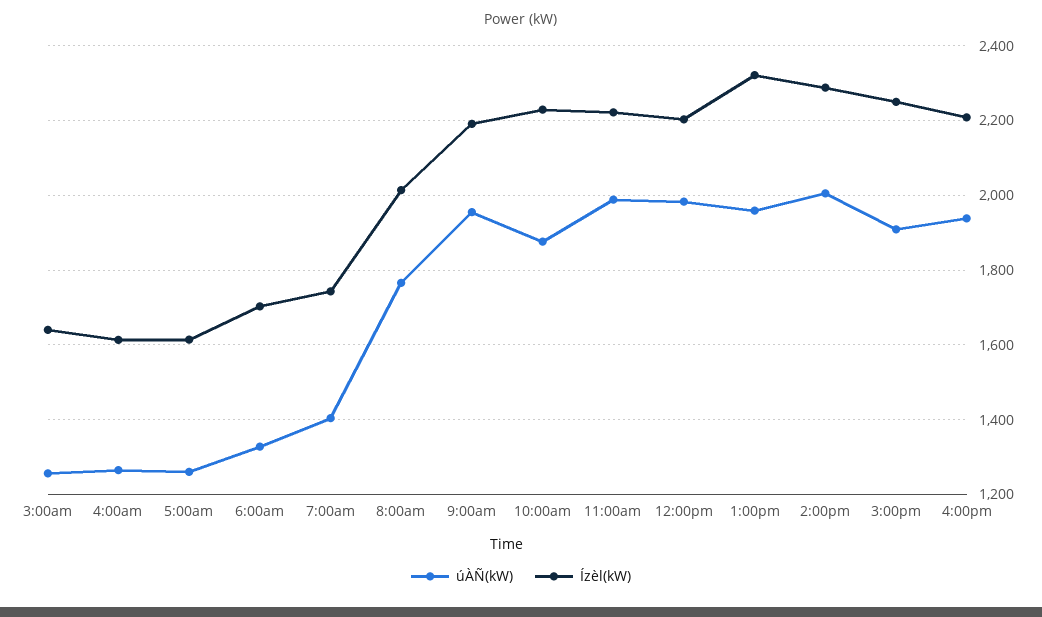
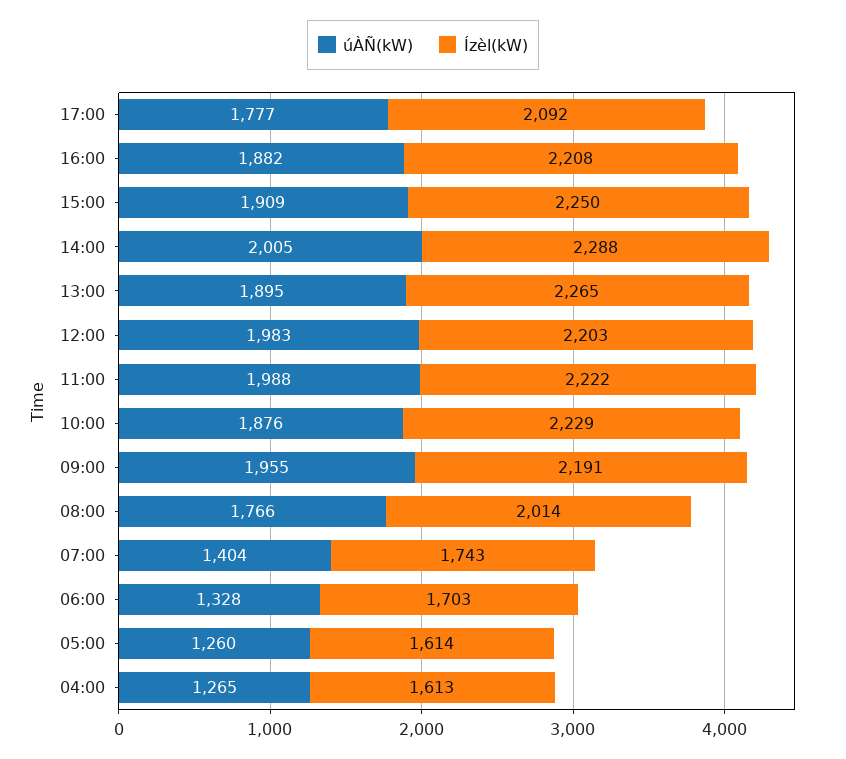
úÀÑ(kW), 3:00am: 1260 -> none
Ízèl(kW), 3:00am: 1640 -> none
úÀÑ(kW), 1:00pm: 1960 -> 1895
Ízèl(kW), 1:00pm: 2320 -> 2265
úÀÑ(kW), 4:00pm: 1940 -> 1882
úÀÑ(kW), 17:00: none -> 1777
Ízèl(kW), 17:00: none -> 2092

